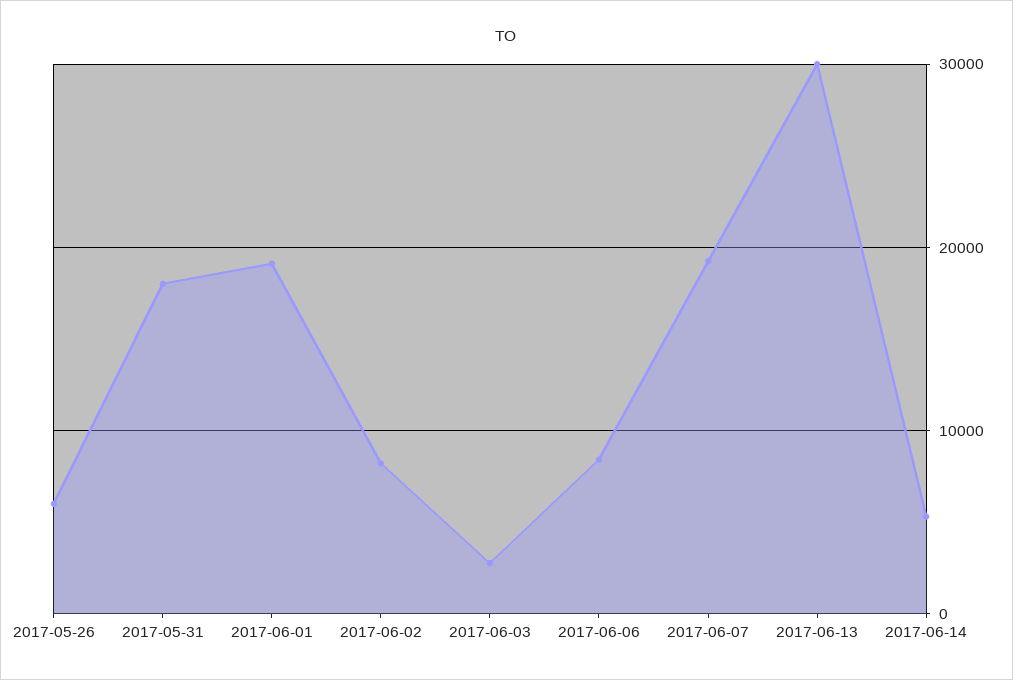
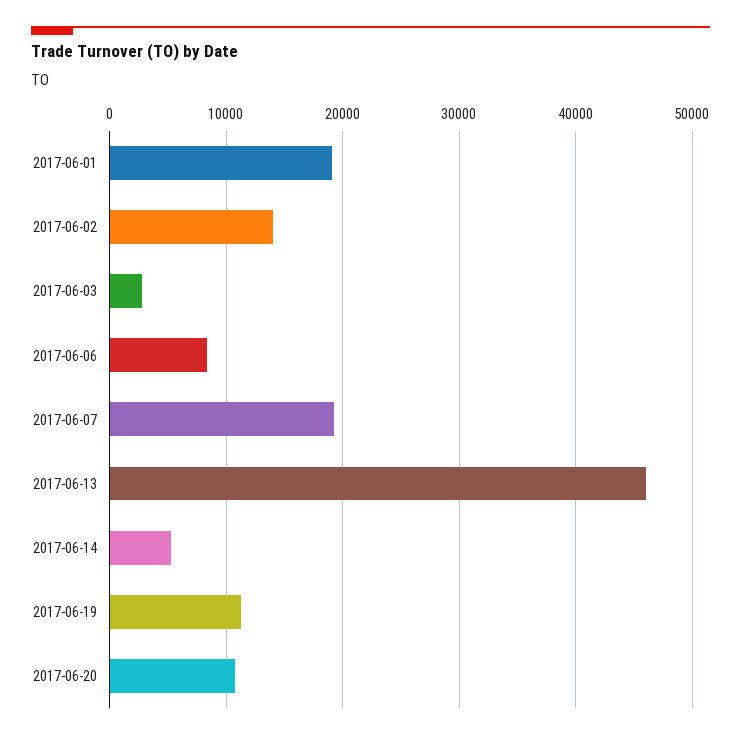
2017-05-26: 6000 -> none
2017-05-31: 18000 -> none
2017-06-02: 8000 -> 14000
2017-06-13: 30000 -> 46000
2017-06-19: none -> 11000
2017-06-20: none -> 11000

